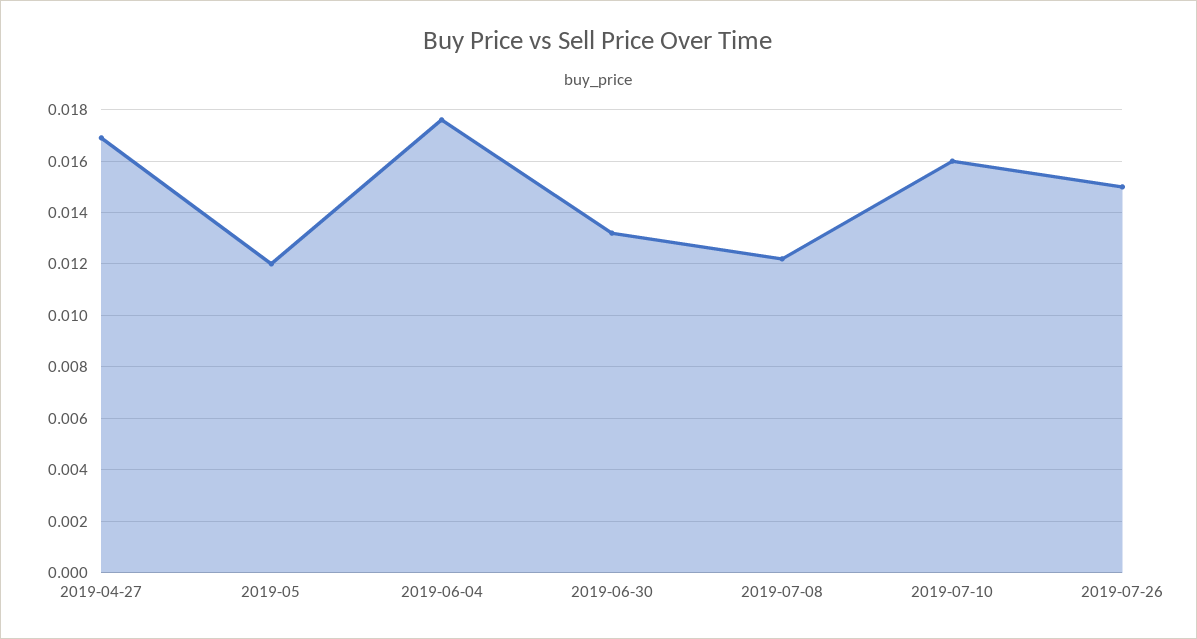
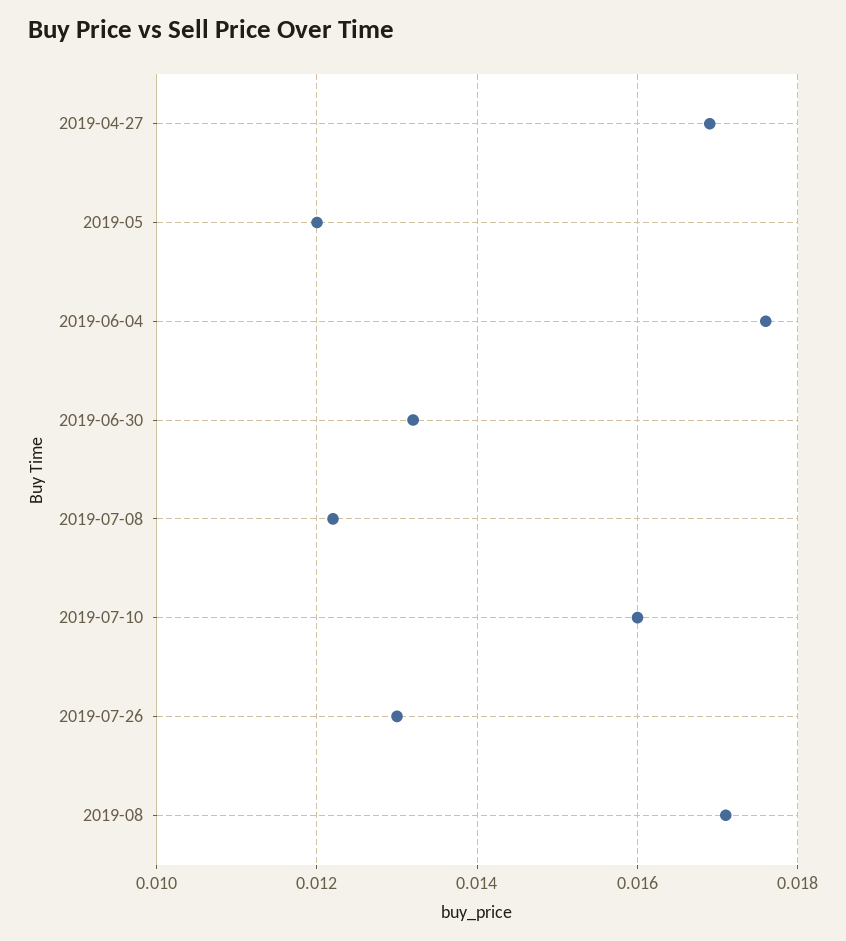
2019-07-26: 0.015 -> 0.013
2019-08: none -> 0.017

